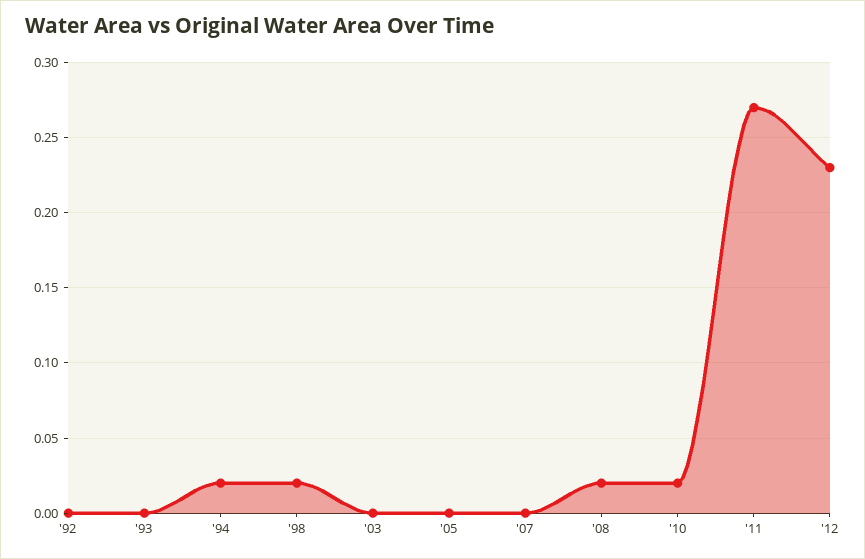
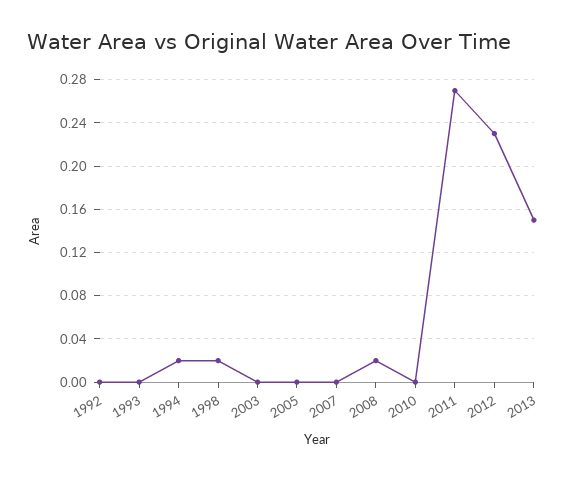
'10: 0.02 -> 0
2013: none -> 0.15

